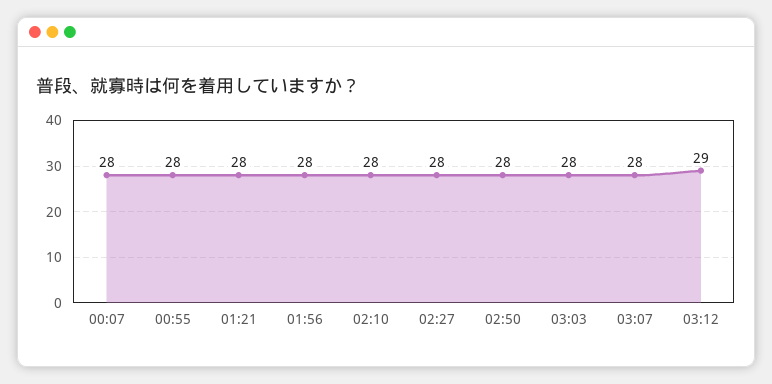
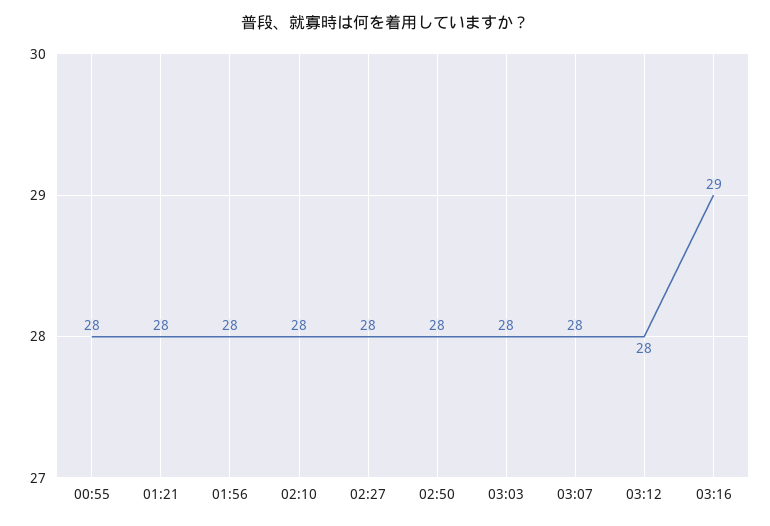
00:07: 28 -> none
03:12: 29 -> 28
03:16: none -> 29

